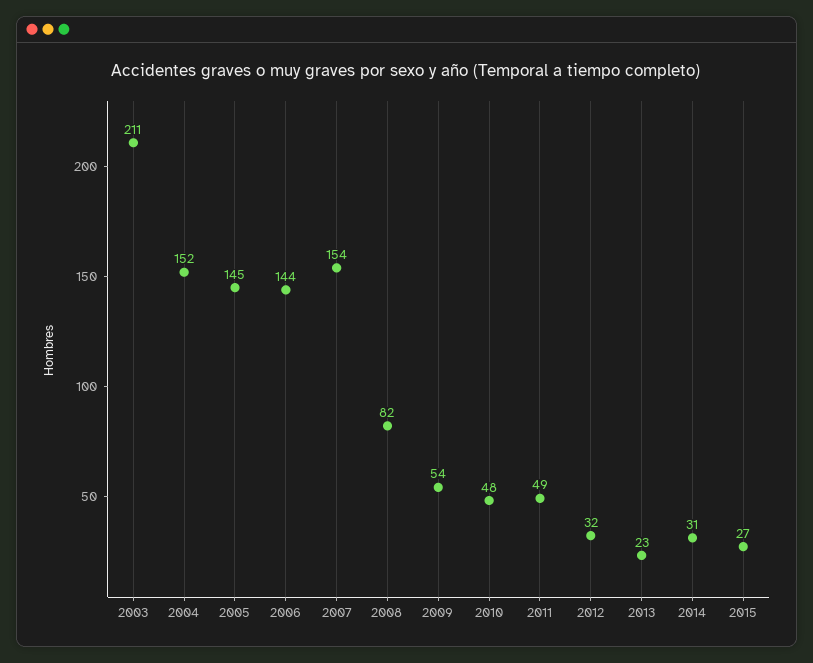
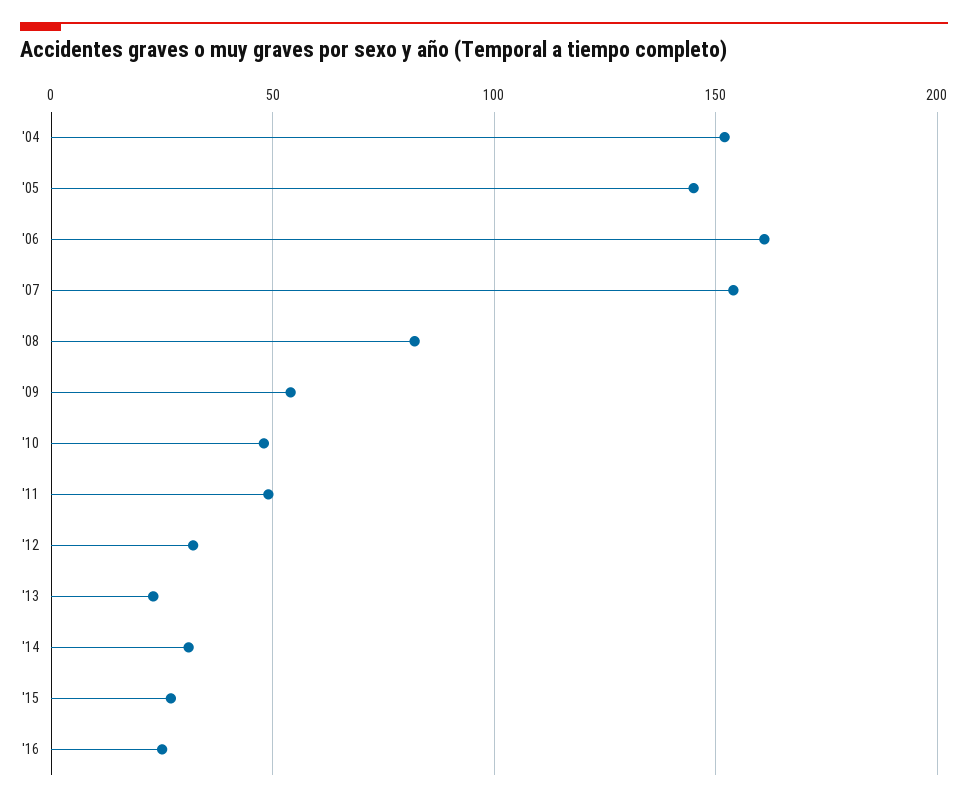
2003: 211 -> none
2006: 144 -> 160
'16: none -> 25

